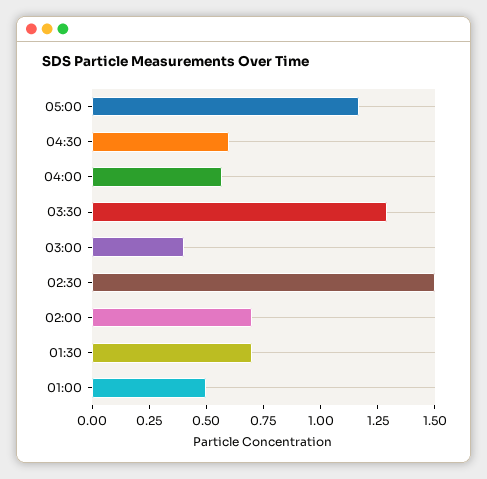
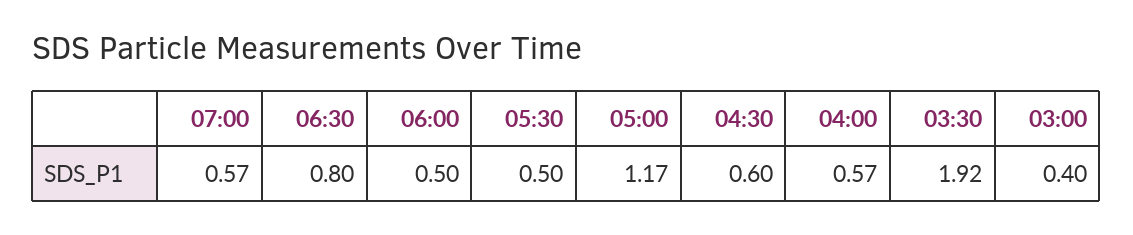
03:30: 1.3 -> 1.92
02:30: 1.5 -> none
02:00: 0.7 -> none
01:30: 0.7 -> none
01:00: 0.5 -> none
07:00: none -> 0.57
06:30: none -> 0.8
06:00: none -> 0.5
05:30: none -> 0.5

